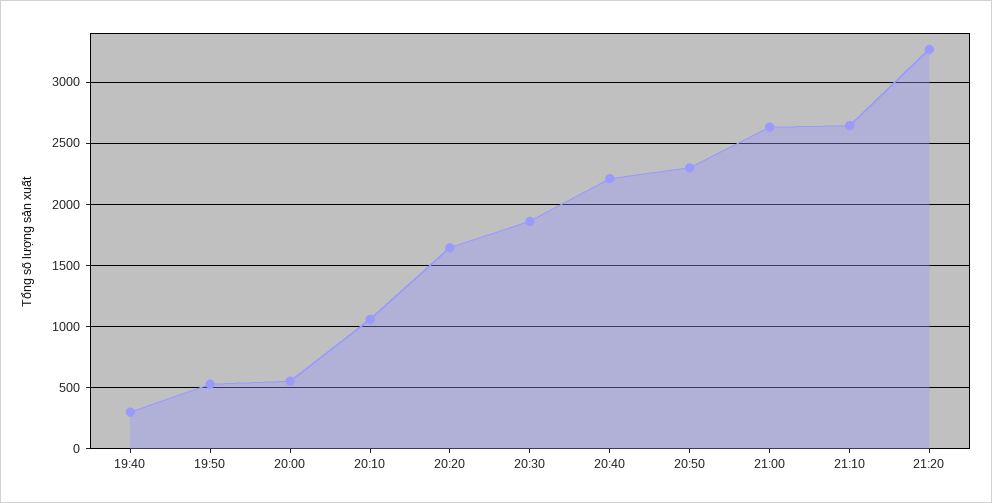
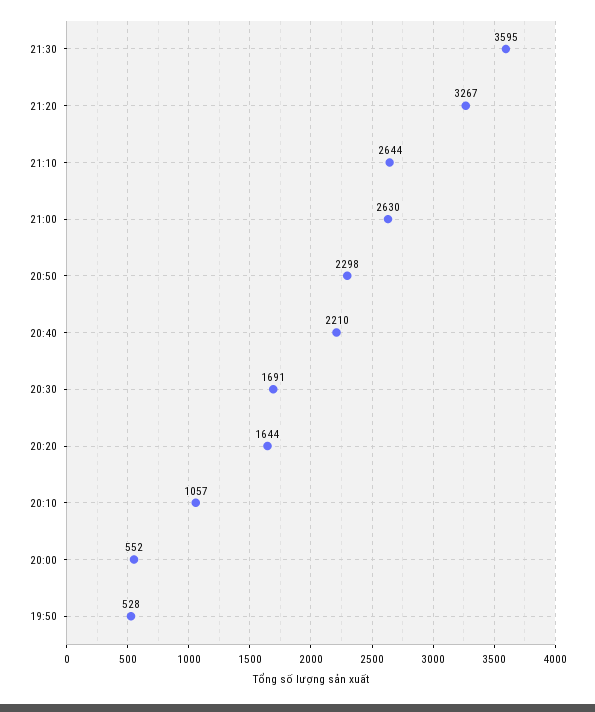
19:40: 300 -> none
20:30: 1850 -> 1691
21:30: none -> 3595

